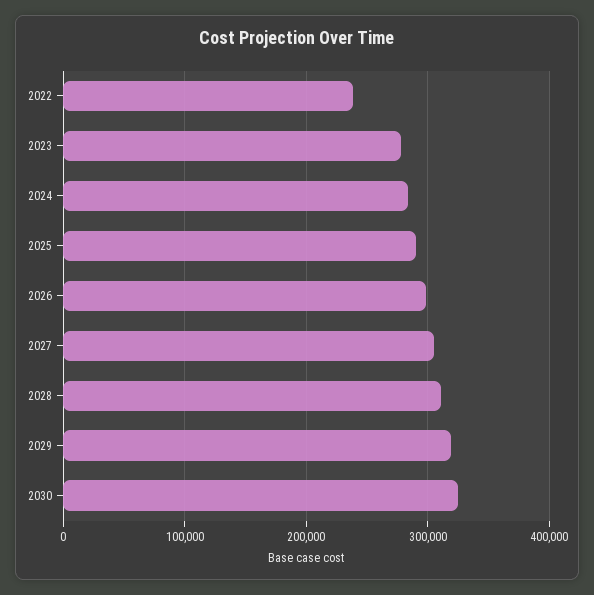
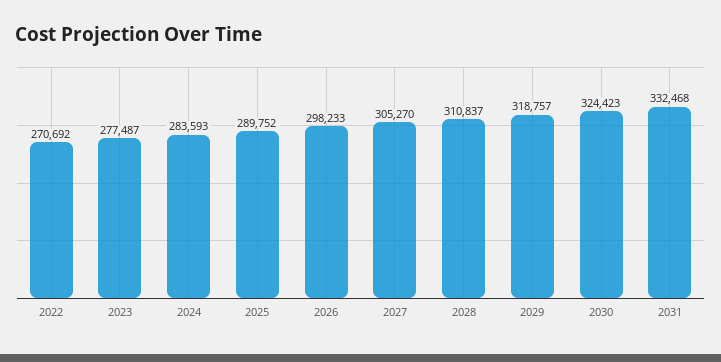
2022: 240000 -> 270692
2031: none -> 332468

